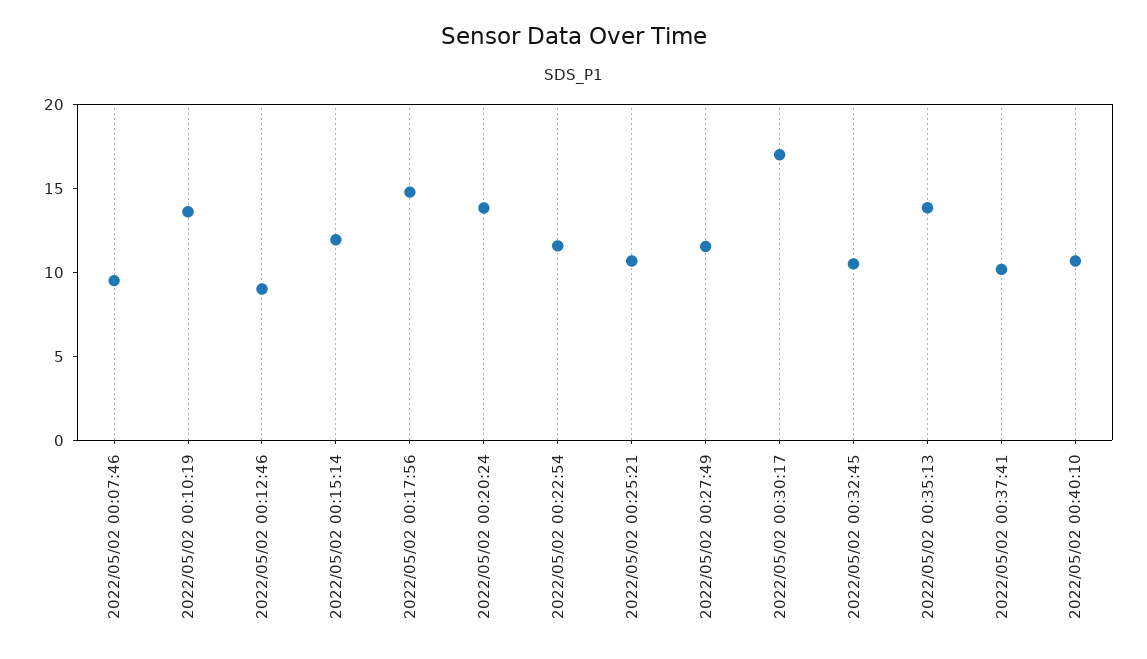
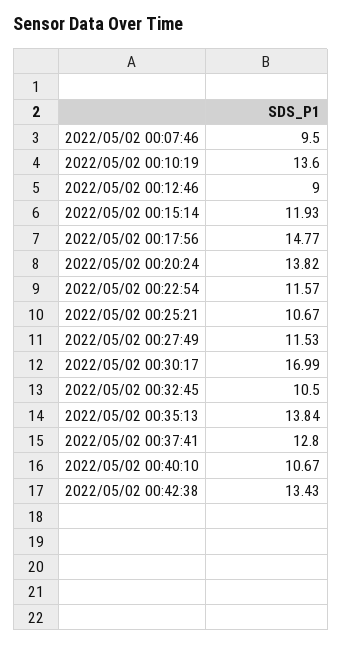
2022/05/02 00:37:41: 10 -> 12.8
2022/05/02 00:42:38: none -> 13.43

